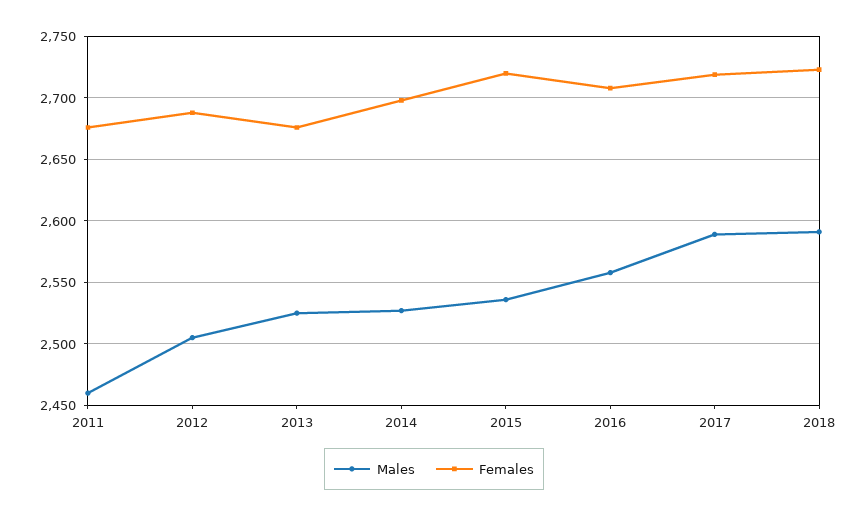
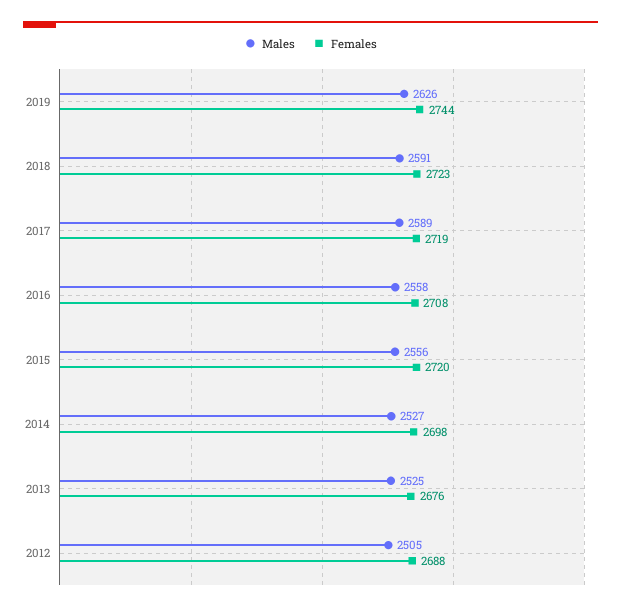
Males, 2011: 2460 -> none
Females, 2011: 2675 -> none
Males, 2015: 2535 -> 2556
Males, 2019: none -> 2626
Females, 2019: none -> 2744

